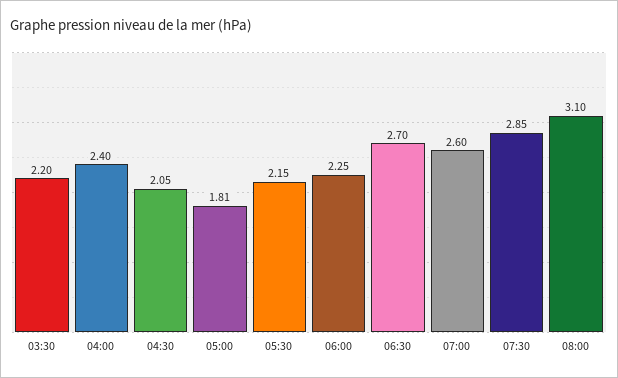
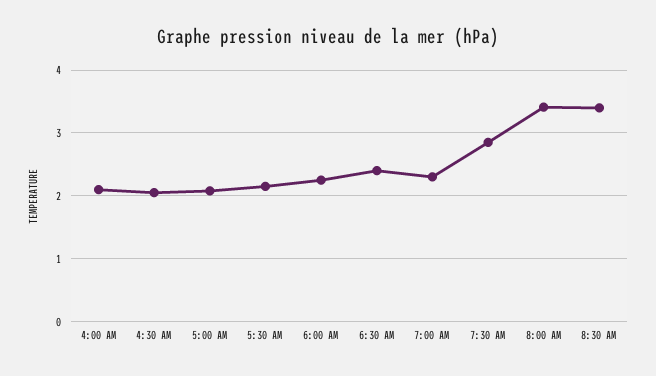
03:30: 2.2 -> none
04:00: 2.4 -> 2.1
05:00: 1.81 -> 2.1
06:30: 2.7 -> 2.4
07:00: 2.6 -> 2.3
08:00: 3.1 -> 3.4
8:30 AM: none -> 3.4

